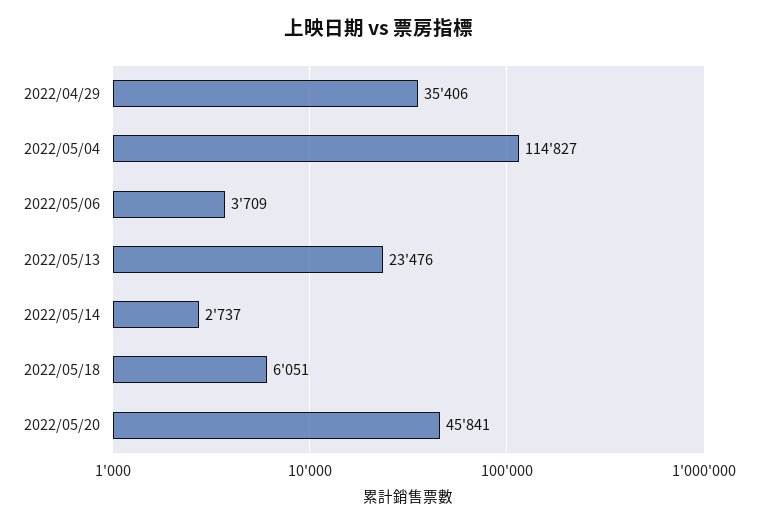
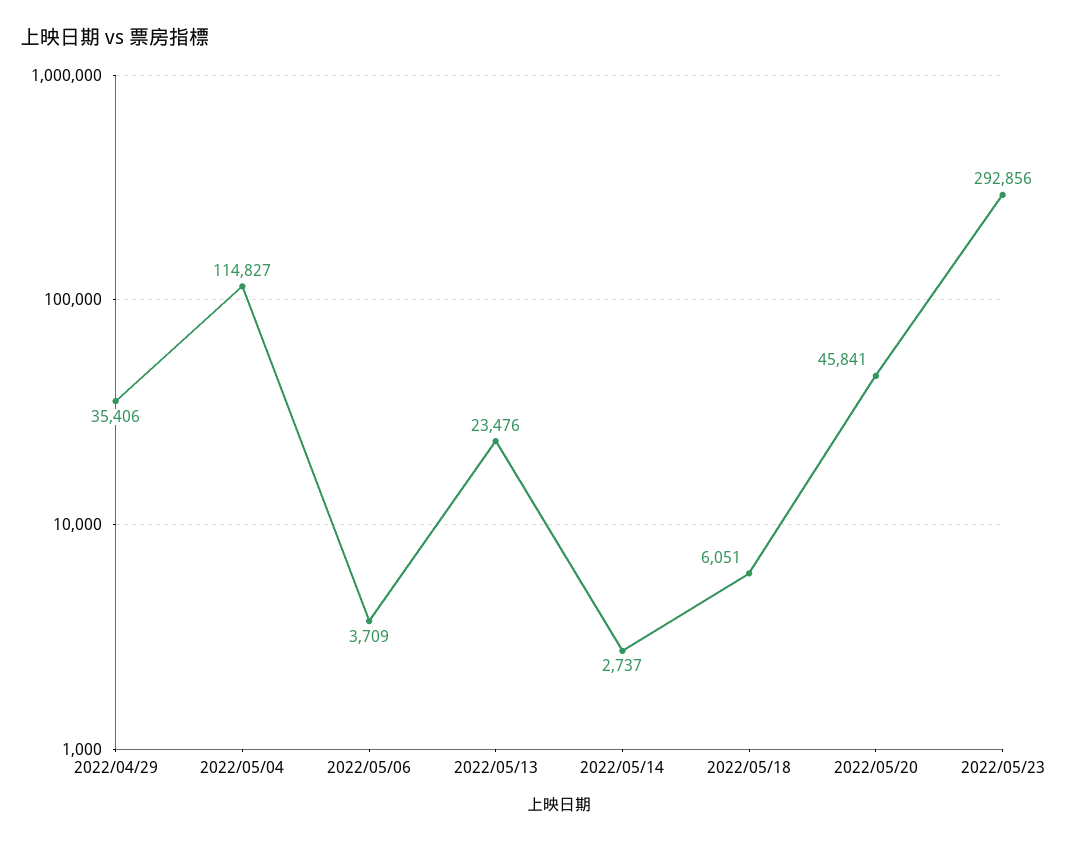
2022/05/23: none -> 292856

